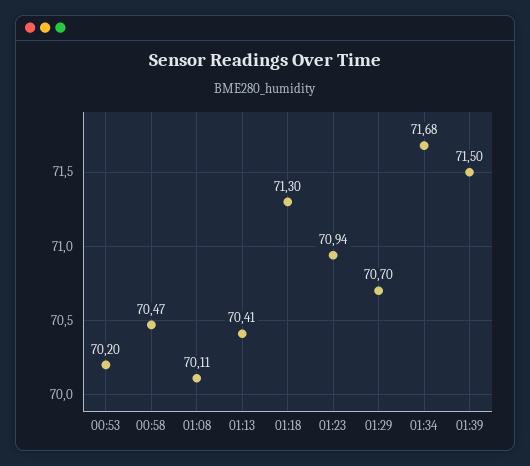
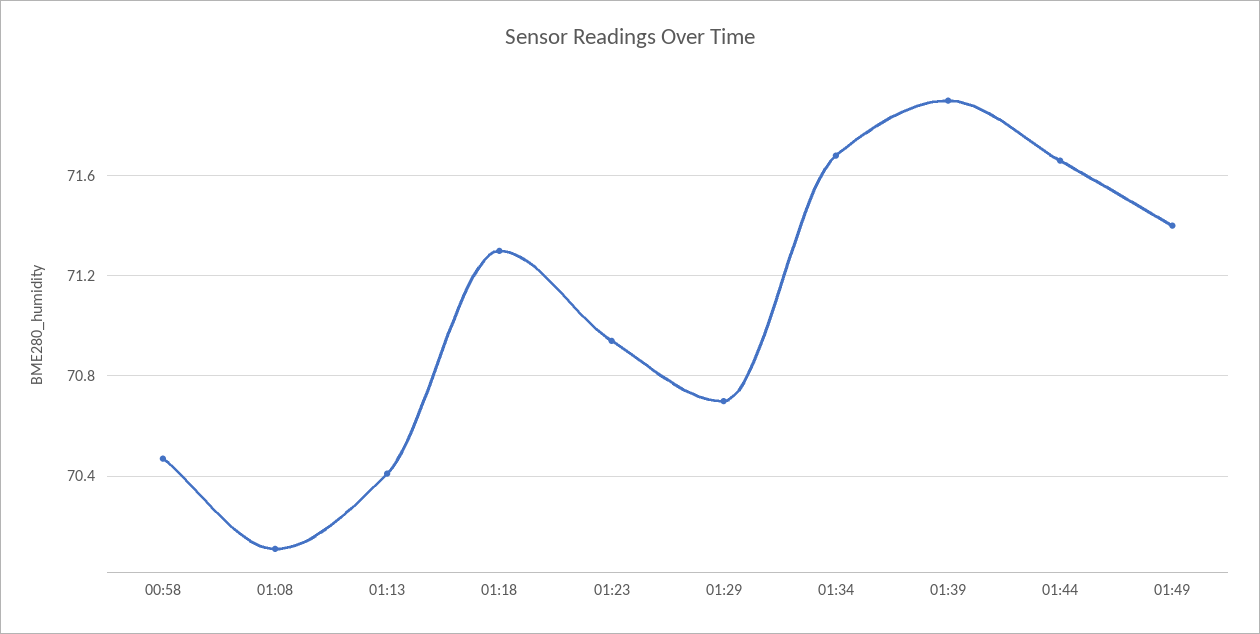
00:53: 70.2 -> none
01:39: 71.5 -> 71.9
01:44: none -> 71.65
01:49: none -> 71.4

